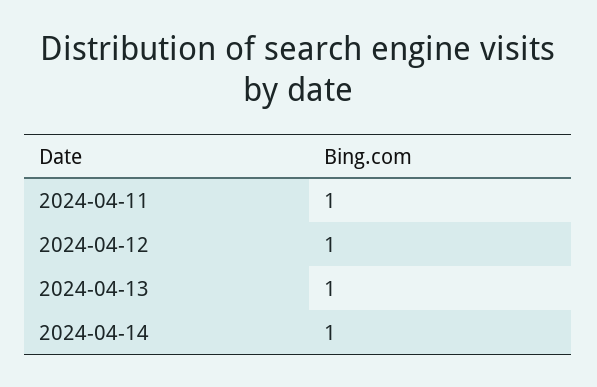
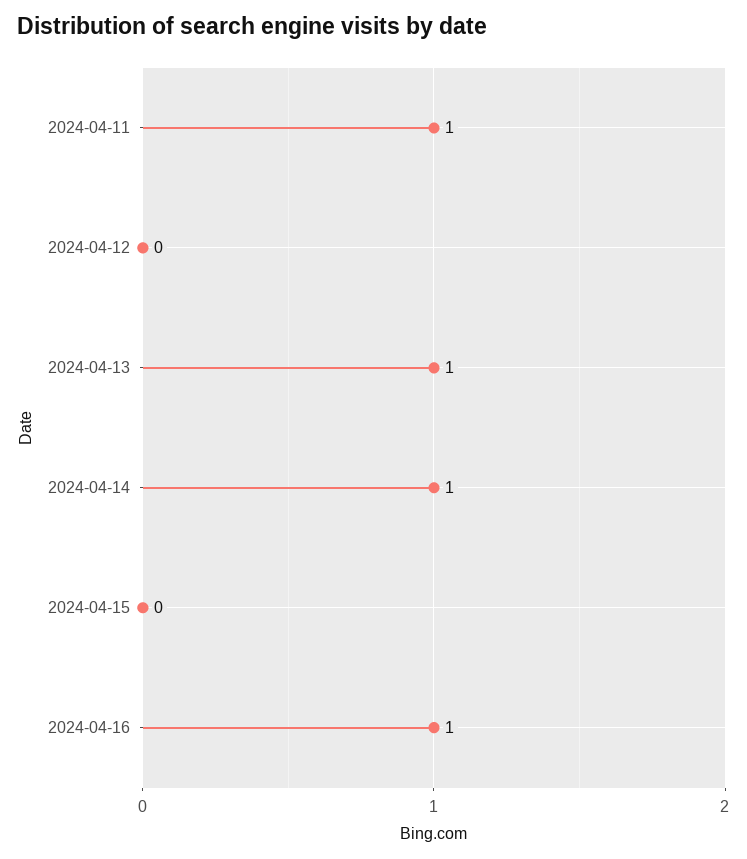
2024-04-12: 1 -> 0
2024-04-15: none -> 0
2024-04-16: none -> 1

